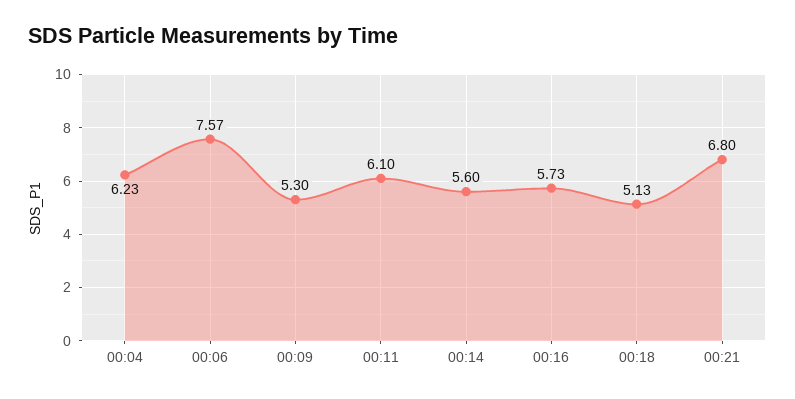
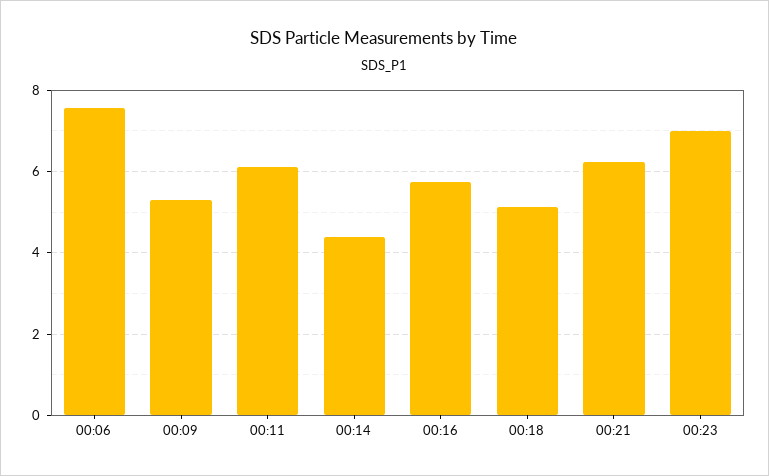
00:04: 6.23 -> none
00:14: 5.6 -> 4.4
00:21: 6.8 -> 6.2
00:23: none -> 7

